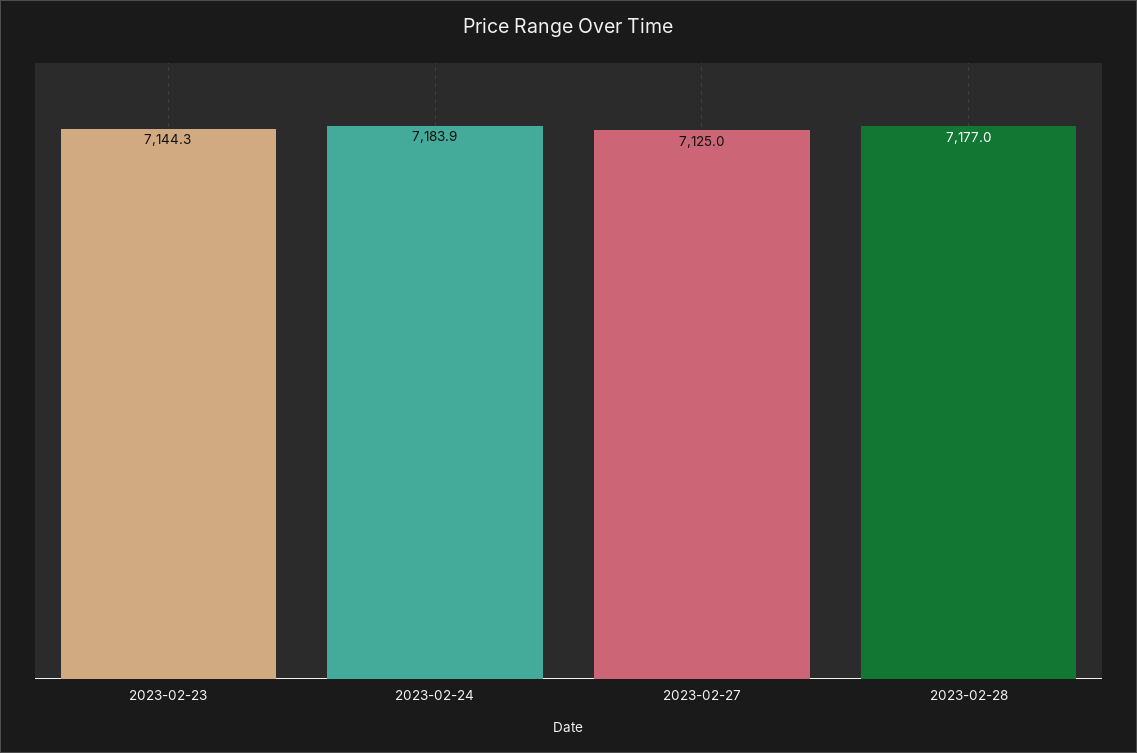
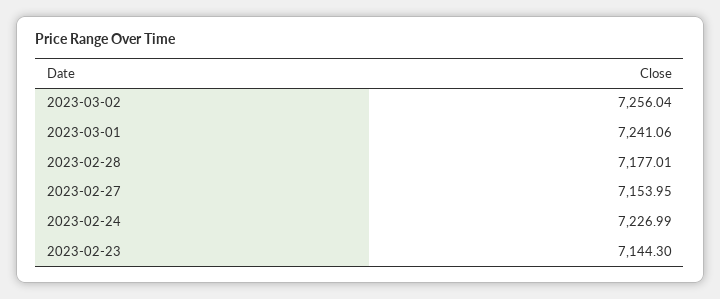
2023-02-24: 7183.9 -> 7226.99
2023-02-27: 7125 -> 7153.95
2023-03-02: none -> 7256.04
2023-03-01: none -> 7241.06

